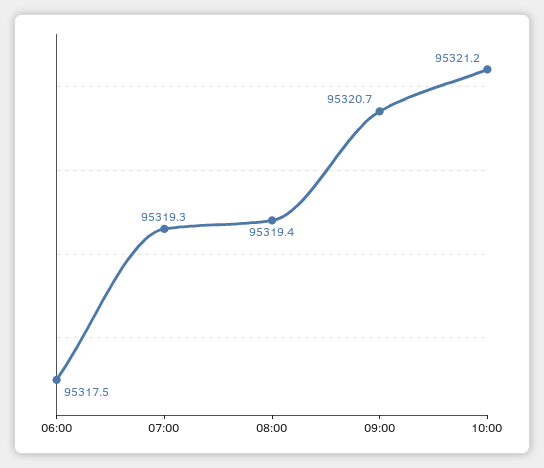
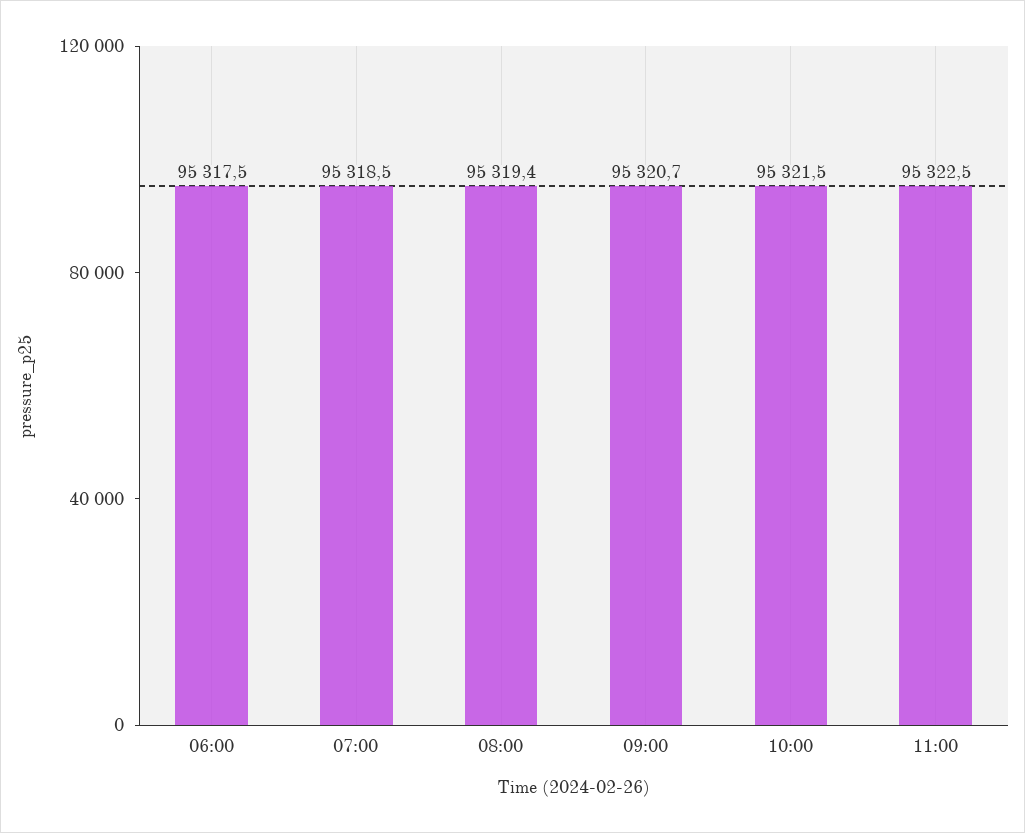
07:00: 95319.3 -> 95318.5
10:00: 95321.2 -> 95321.5
11:00: none -> 95322.5

